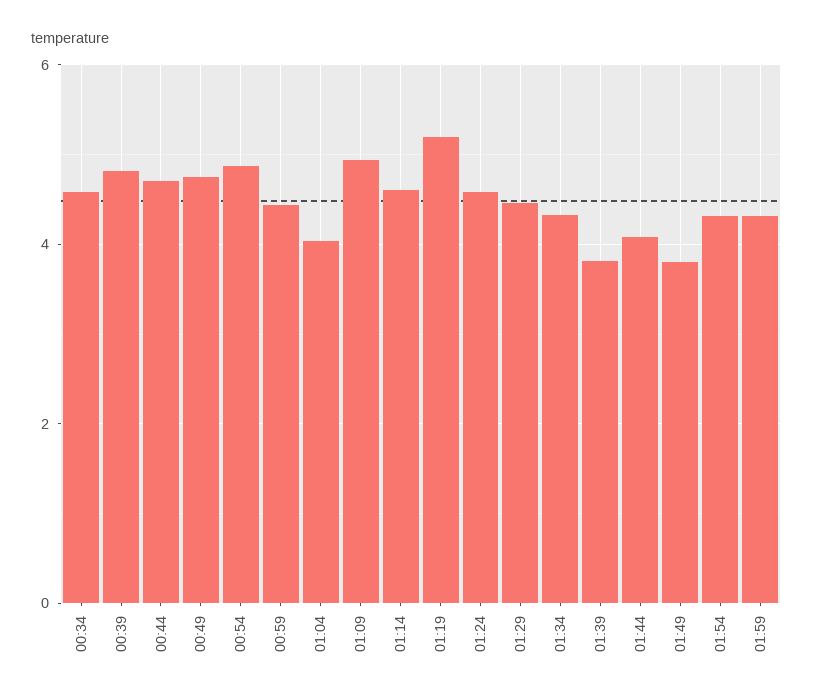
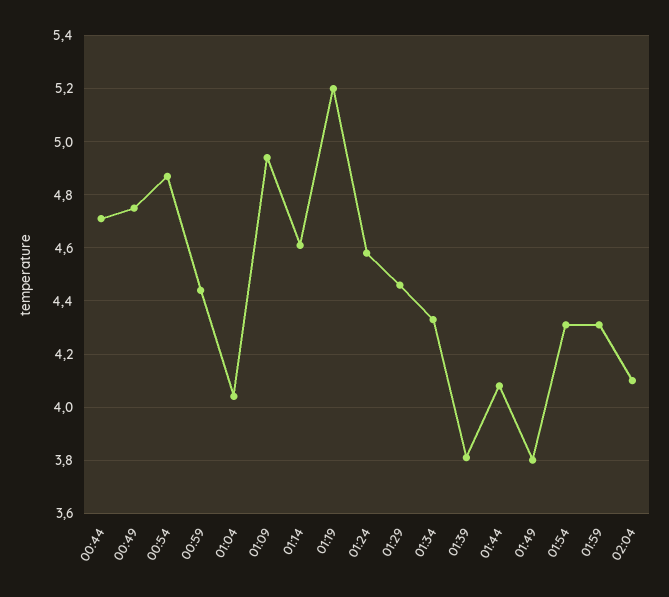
00:34: 4.6 -> none
00:39: 4.8 -> none
02:04: none -> 4.1

